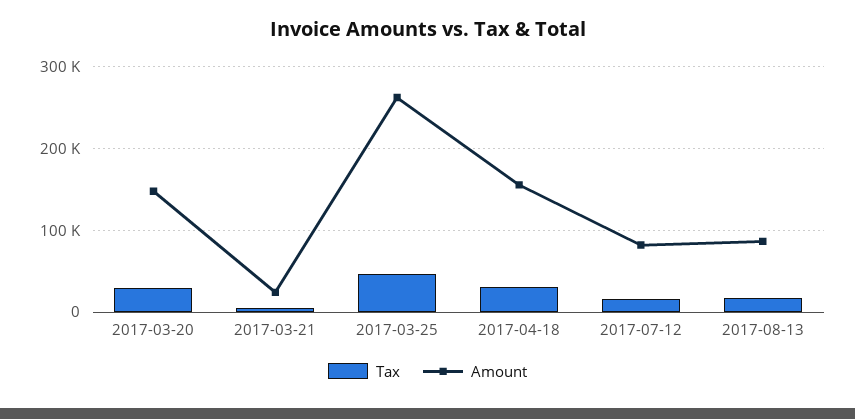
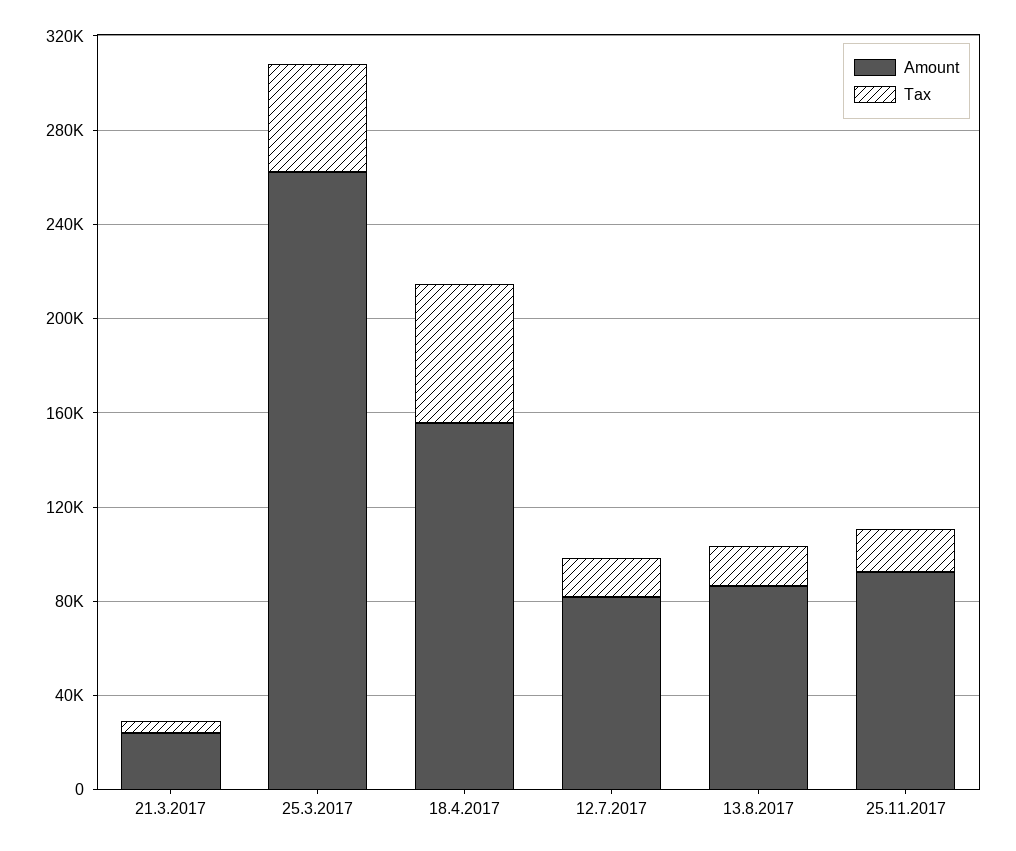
Tax, 2017-03-20: 30000 -> none
Amount, 2017-03-20: 150000 -> none
Tax, 2017-04-18: 30000 -> 60000
Amount, 25.11.2017: none -> 90000
Tax, 25.11.2017: none -> 20000

